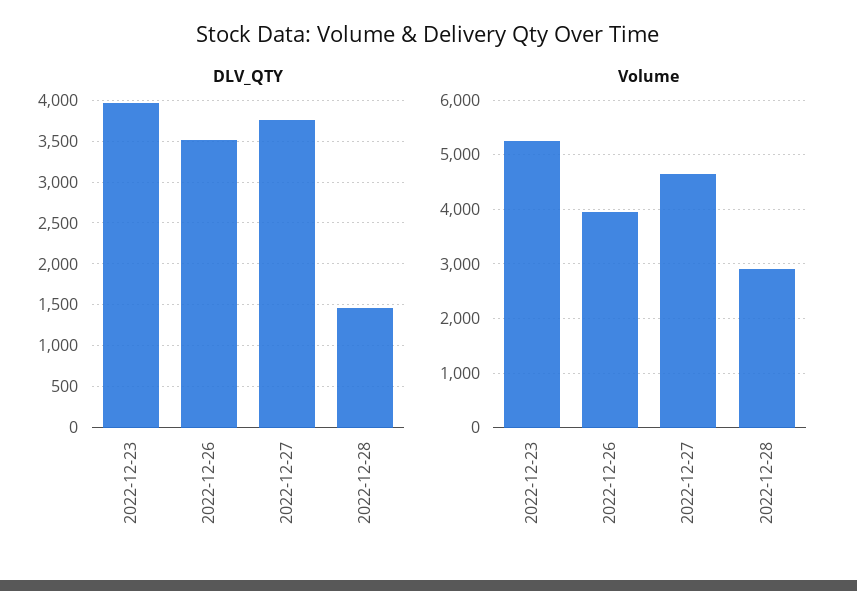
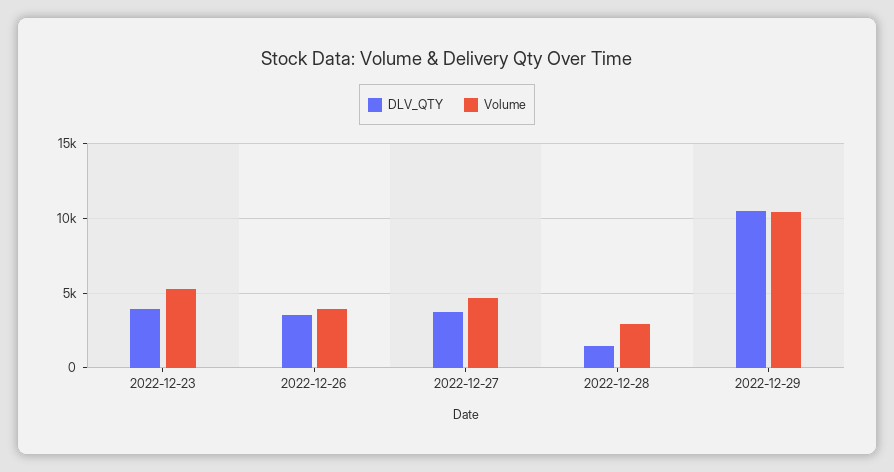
DLV_QTY, 2022-12-29: none -> 10500
Volume, 2022-12-29: none -> 10500

